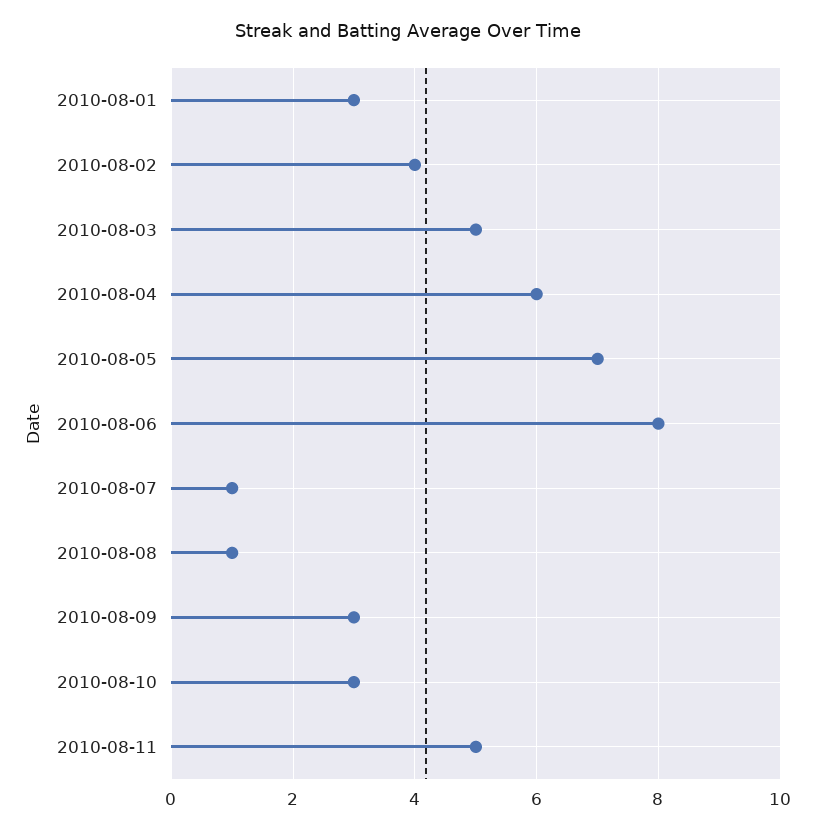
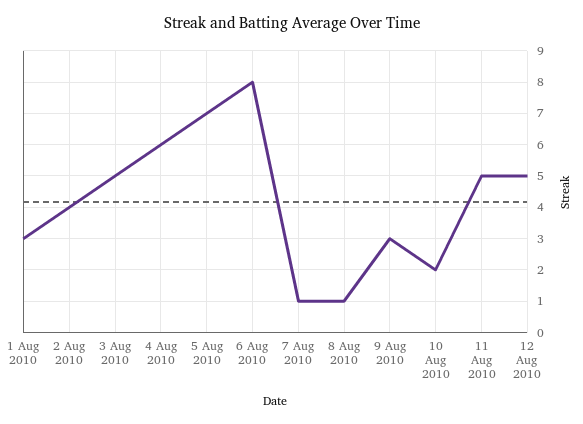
2010-08-10: 3 -> 2
12 Aug 2010: none -> 5

